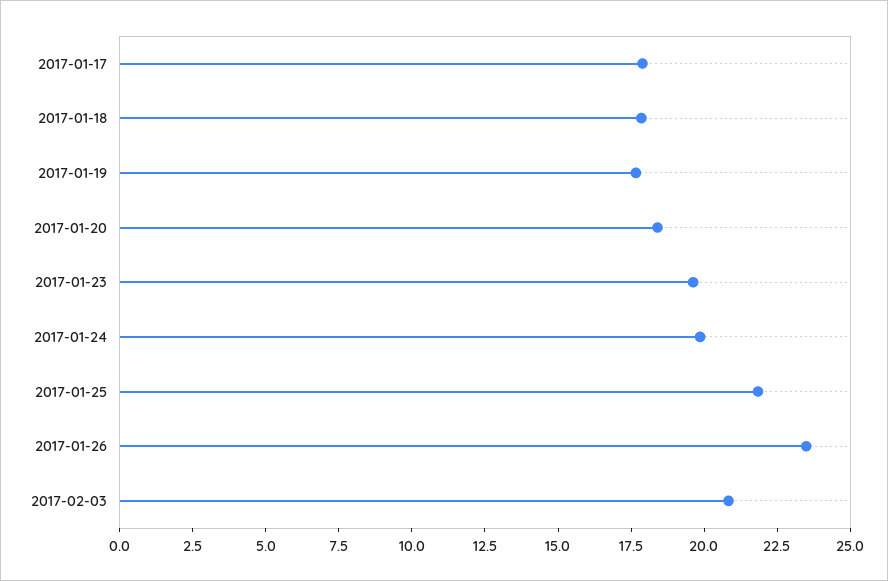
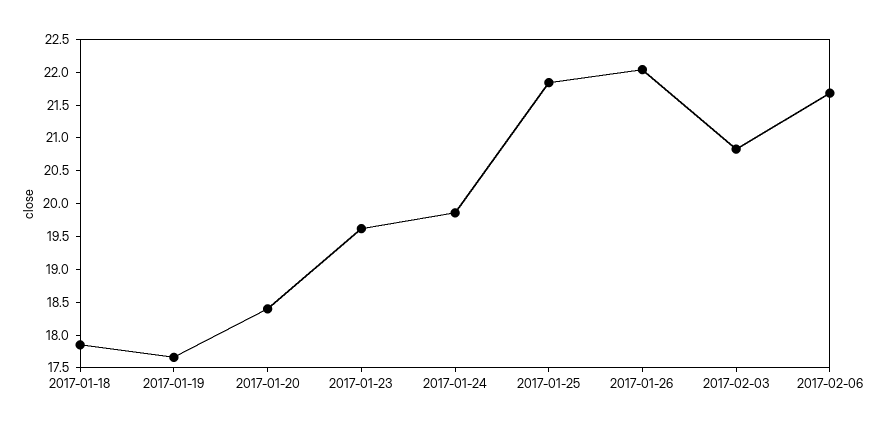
2017-01-17: 18 -> none
2017-01-26: 23.5 -> 22
2017-02-06: none -> 21.75

